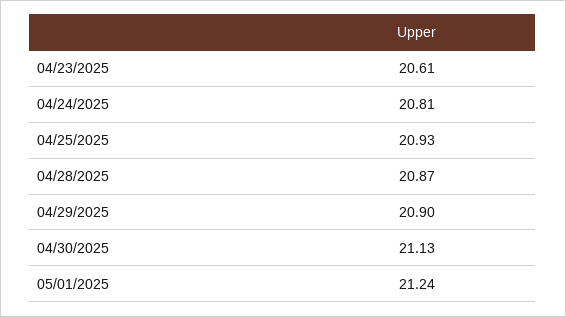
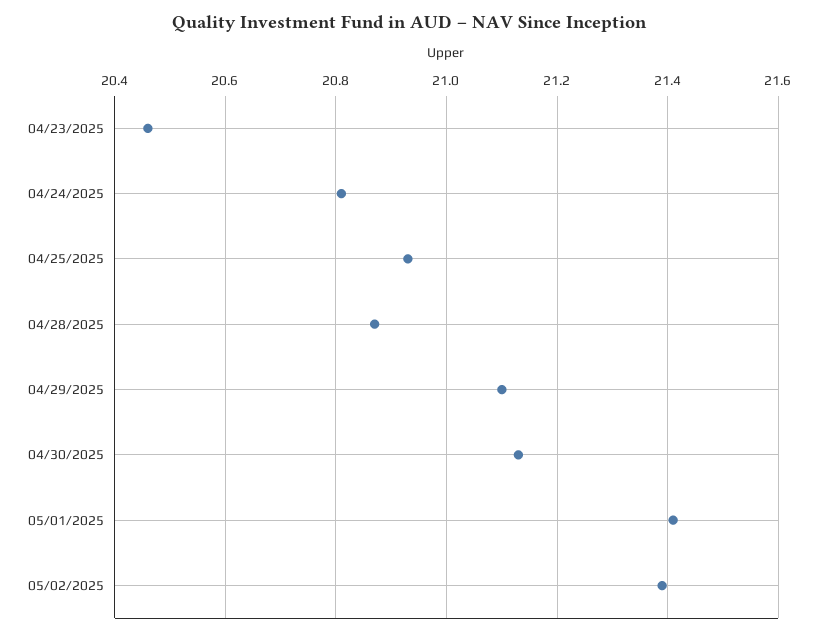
04/23/2025: 20.61 -> 20.45
04/29/2025: 20.9 -> 21.1
05/01/2025: 21.24 -> 21.4
05/02/2025: none -> 21.4

